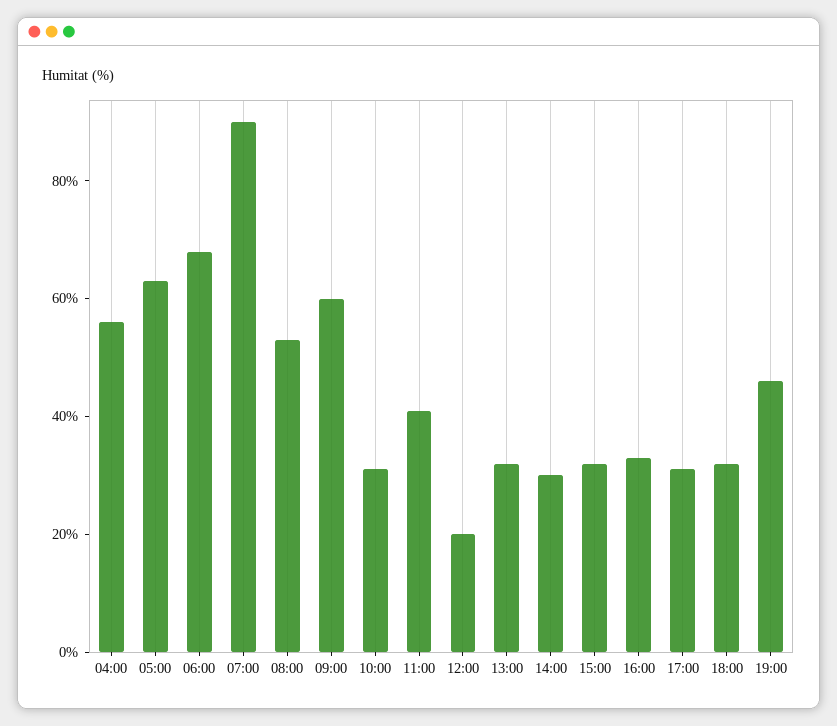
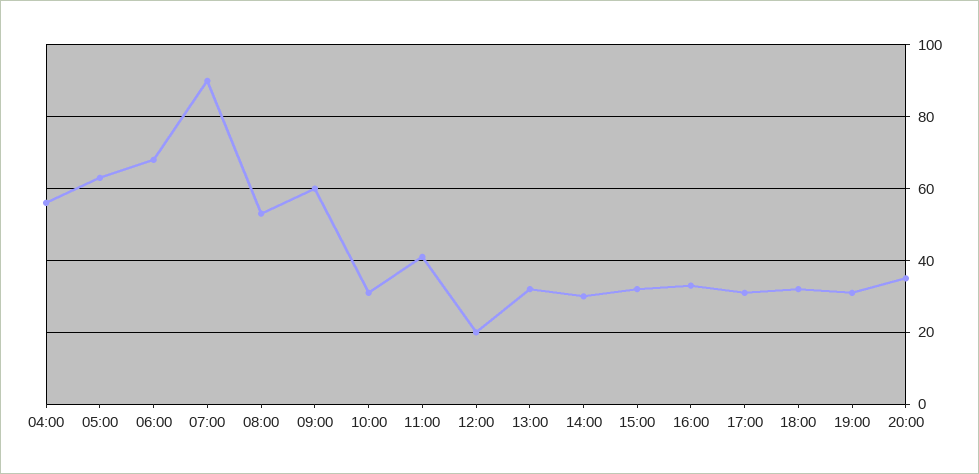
19:00: 45 -> 30
20:00: none -> 35

